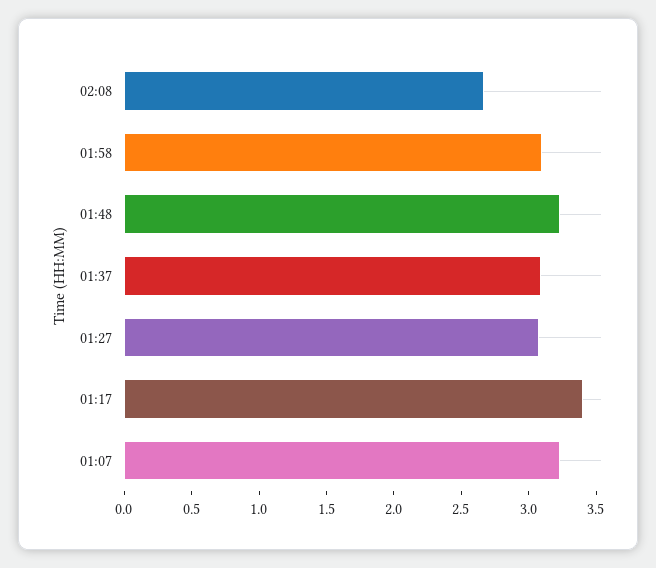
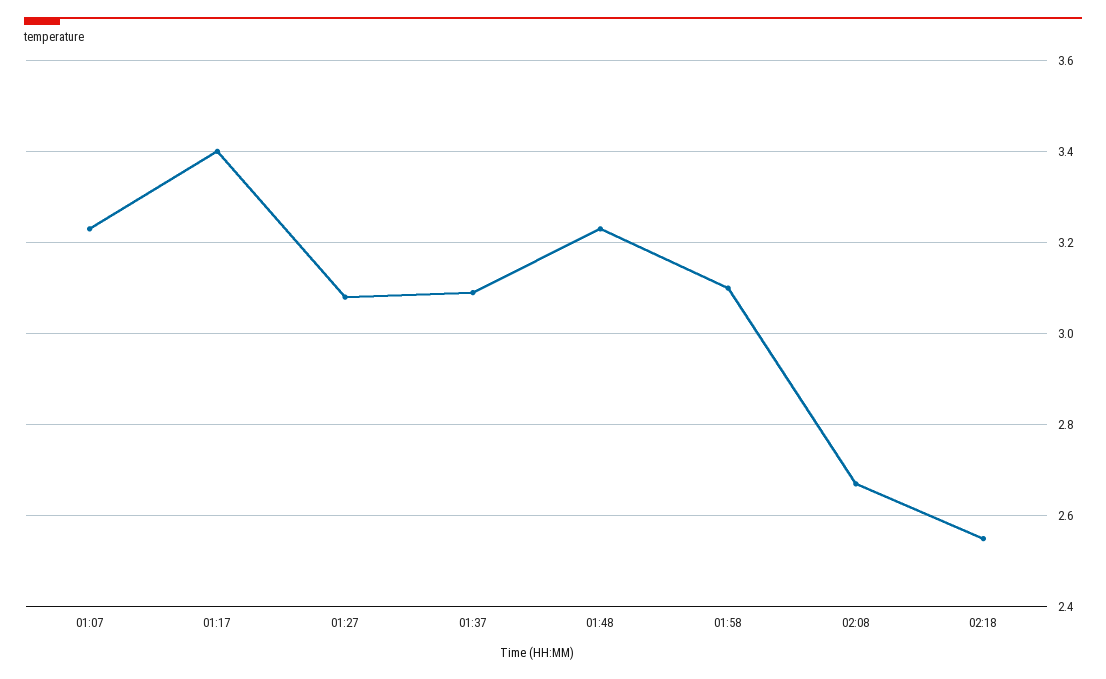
02:18: none -> 2.55

